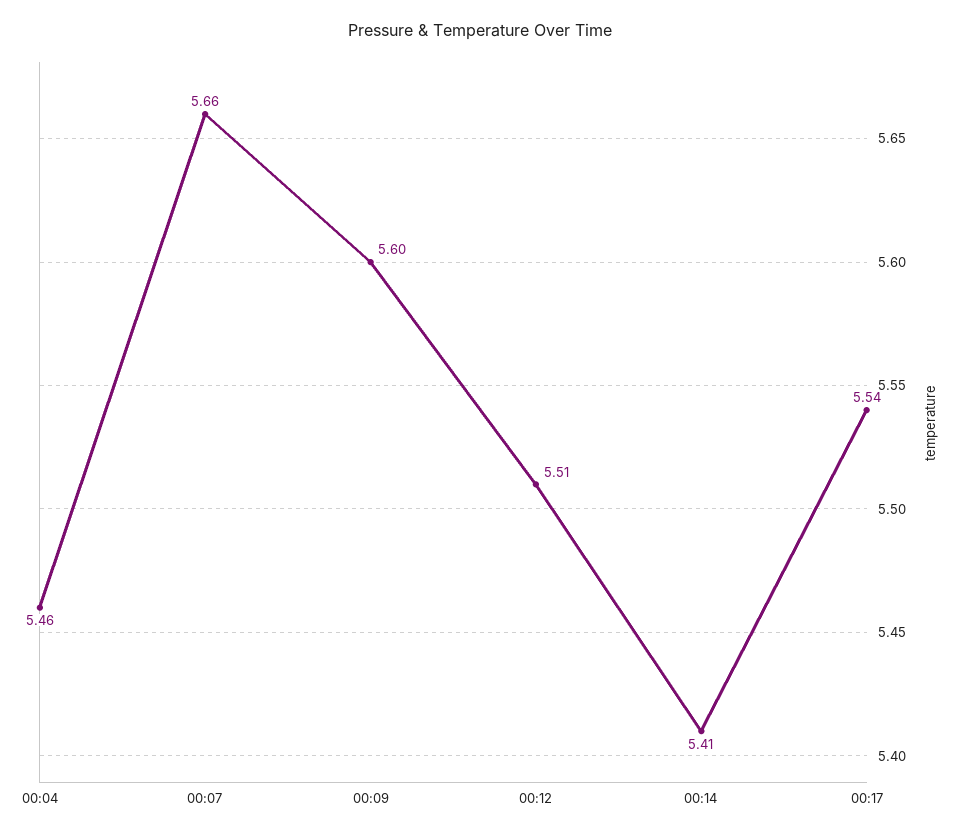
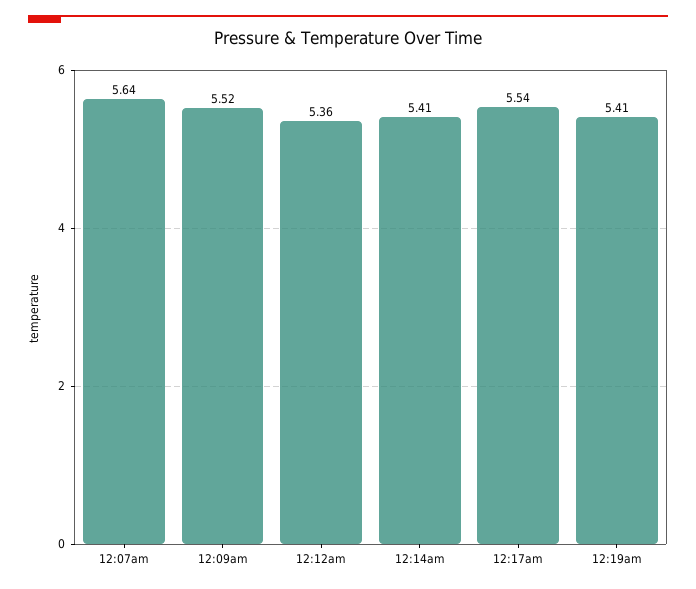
00:04: 5.46 -> none
00:07: 5.66 -> 5.64
00:09: 5.6 -> 5.52
00:12: 5.51 -> 5.36
12:19am: none -> 5.41

